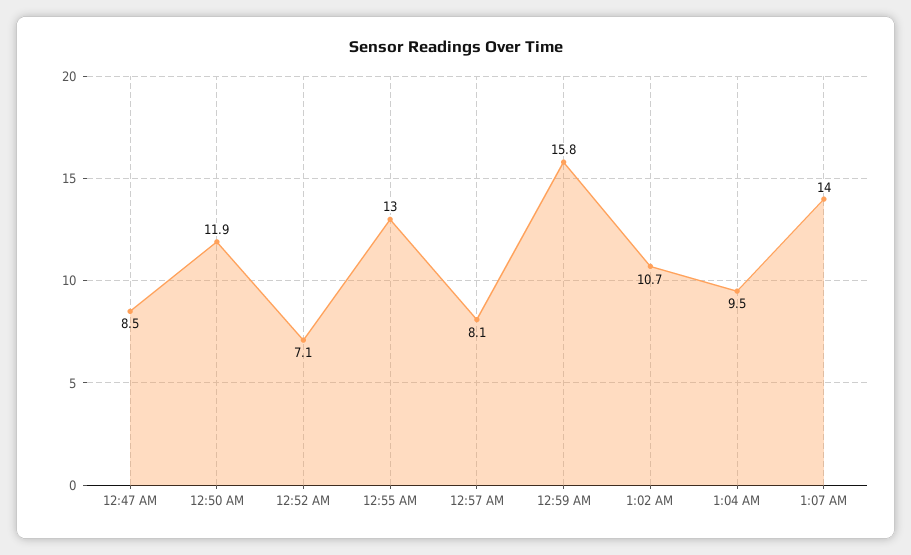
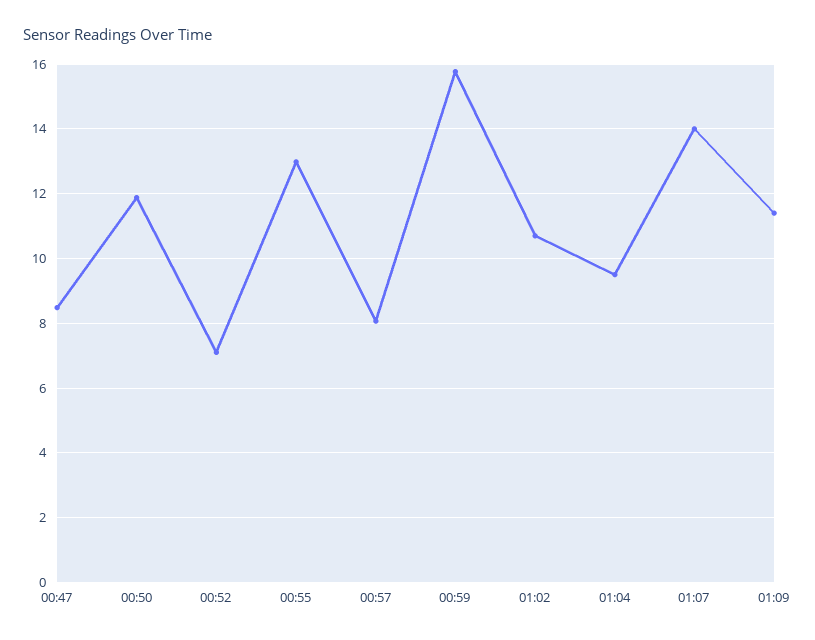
01:09: none -> 11.4

